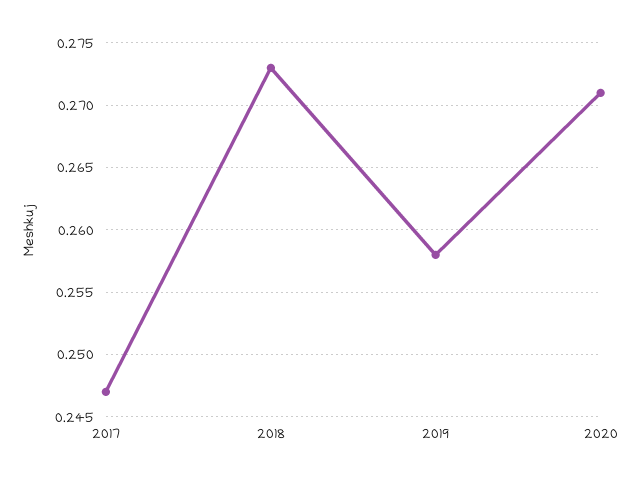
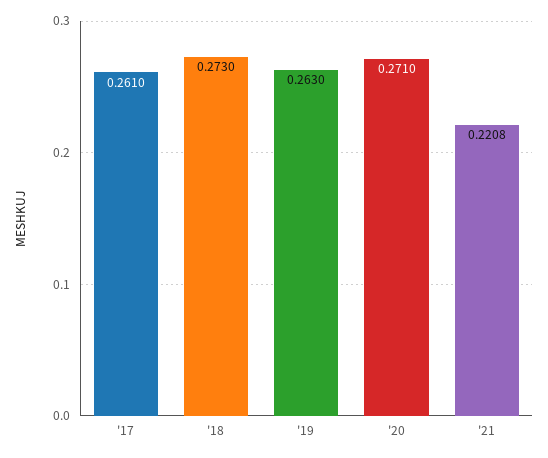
2017: 0.247 -> 0.261
2019: 0.258 -> 0.263
'21: none -> 0.2208

